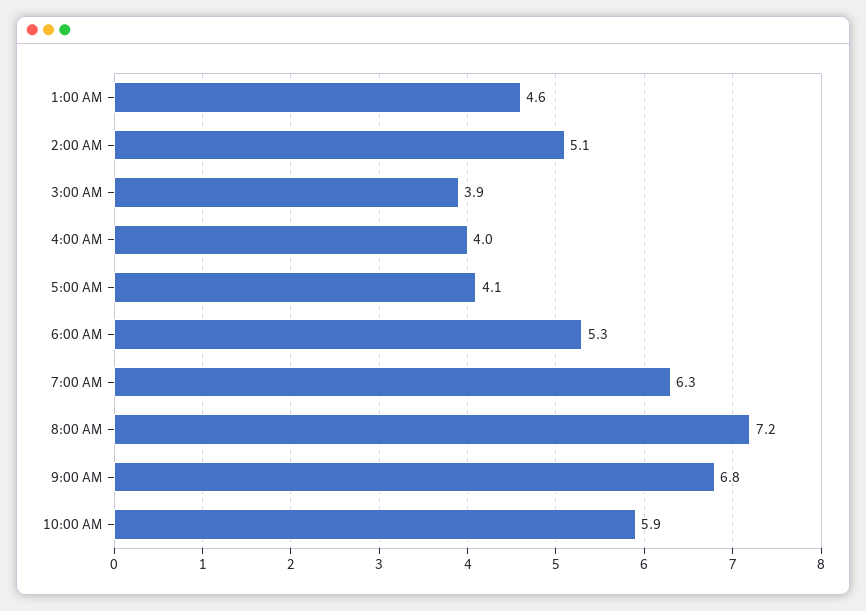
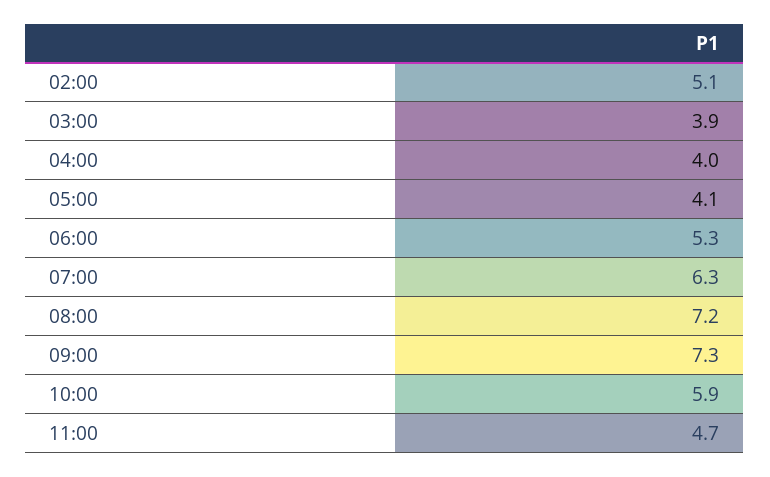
1:00 AM: 4.6 -> none
9:00 AM: 6.8 -> 7.3
11:00: none -> 4.7

